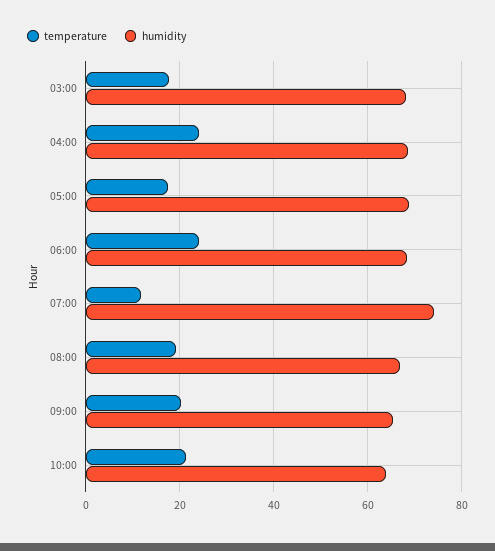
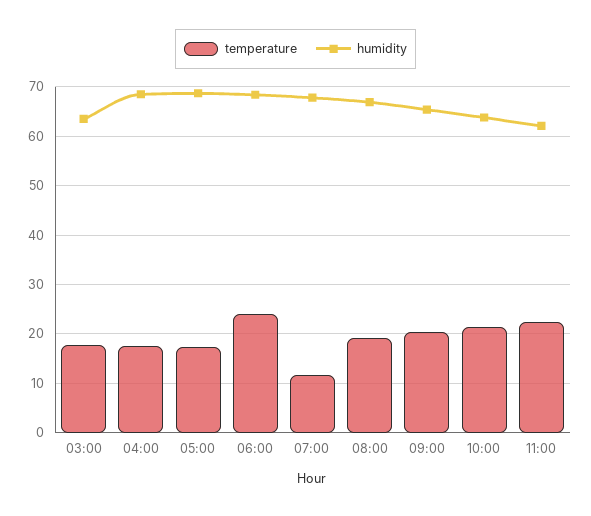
humidity, 03:00: 68 -> 64
temperature, 04:00: 24 -> 18
humidity, 07:00: 74 -> 68
temperature, 11:00: none -> 22
humidity, 11:00: none -> 62

